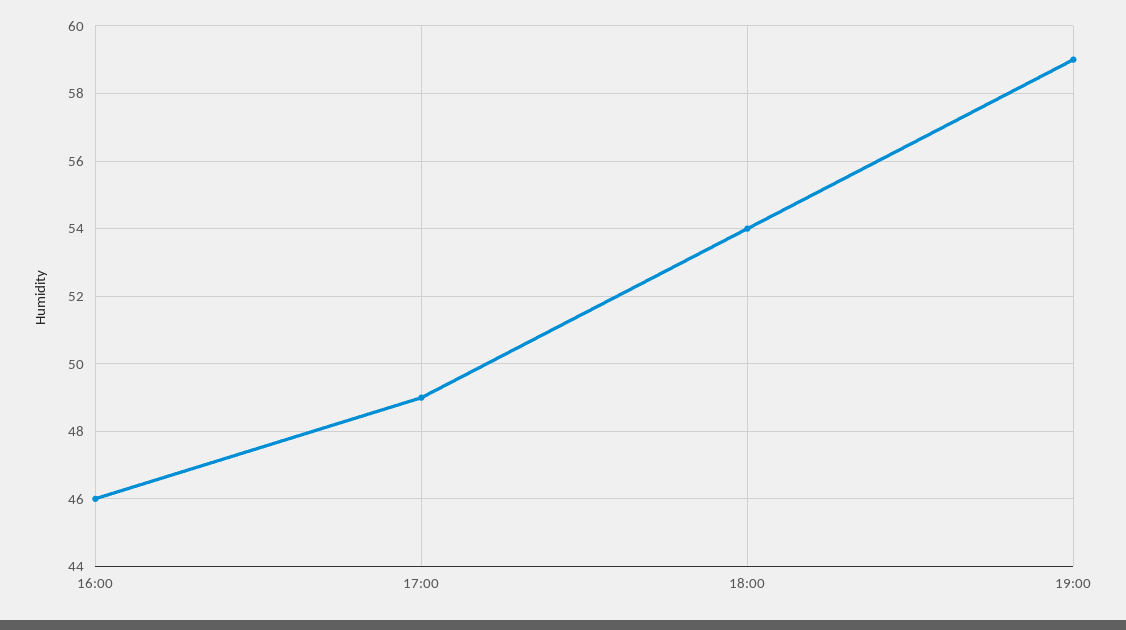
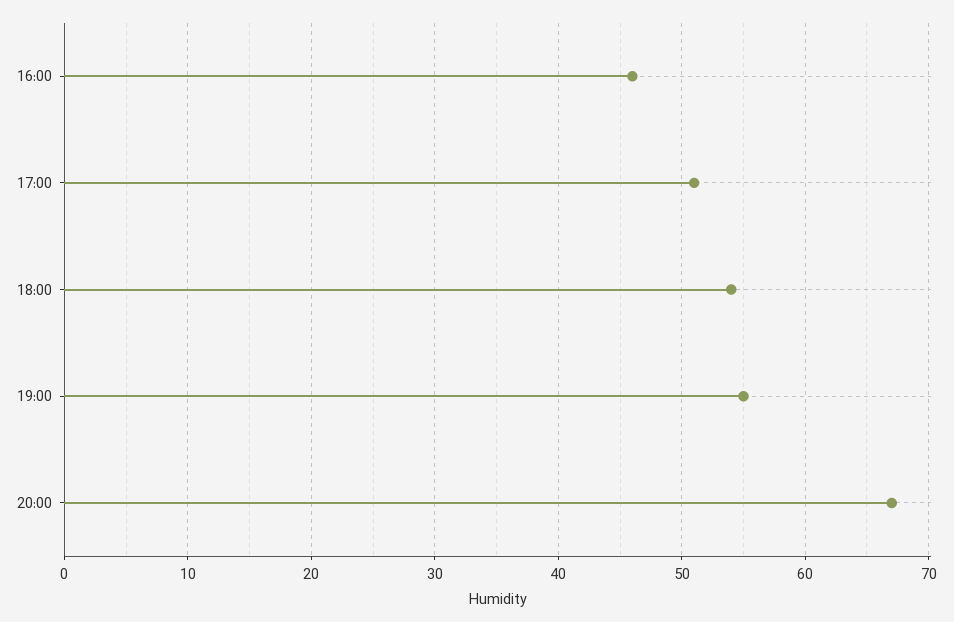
17:00: 49 -> 51
19:00: 59 -> 55
20:00: none -> 67

